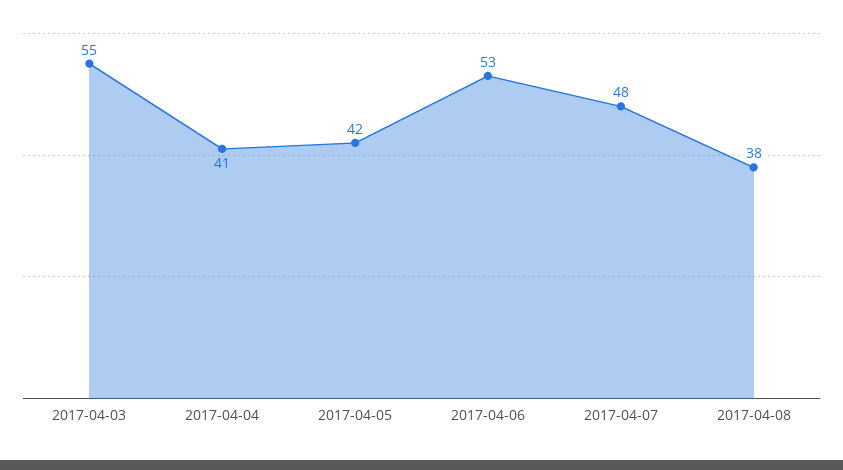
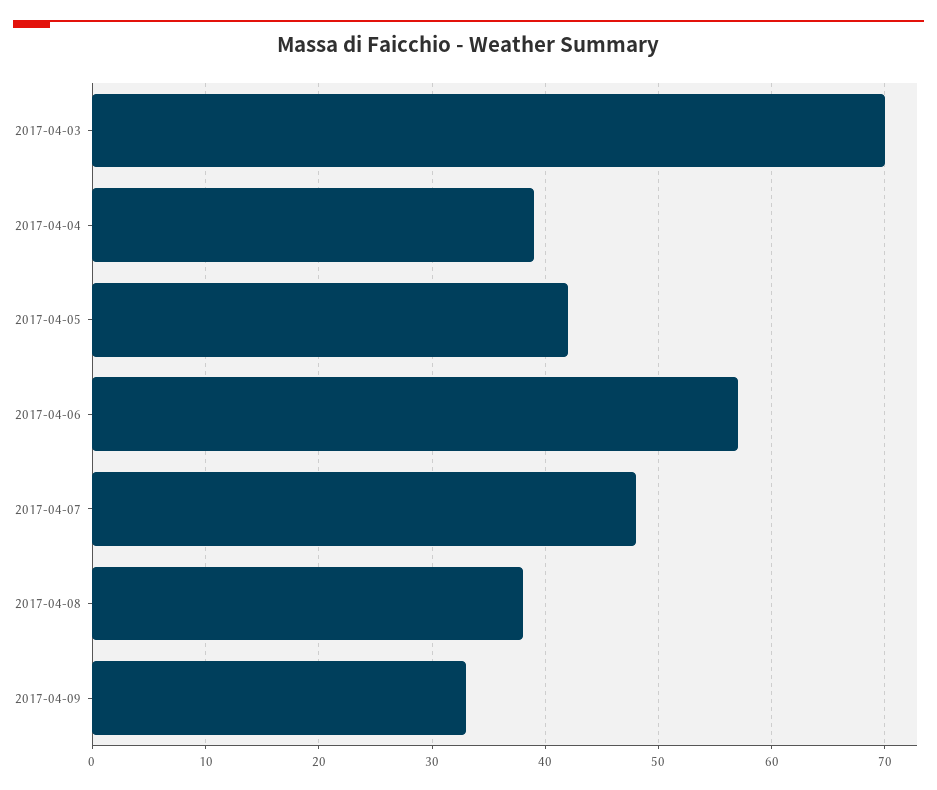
2017-04-03: 55 -> 70
2017-04-04: 41 -> 39
2017-04-06: 53 -> 57
2017-04-09: none -> 33

